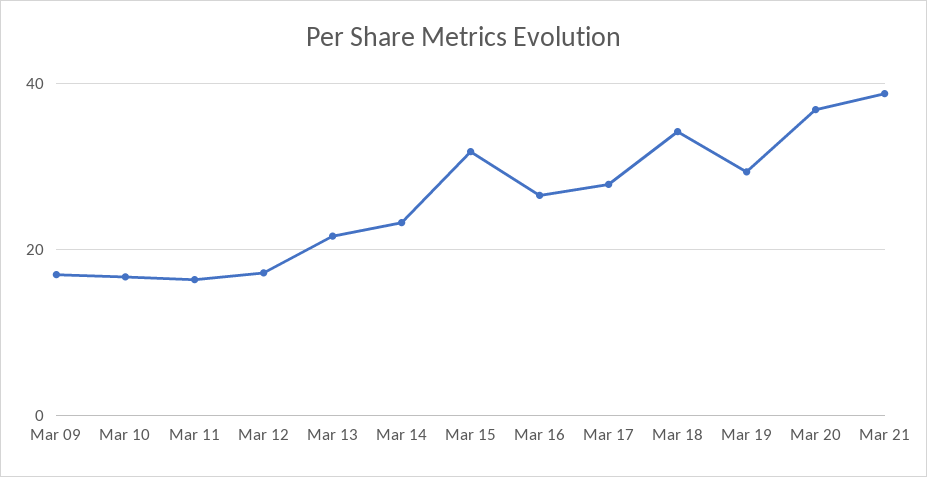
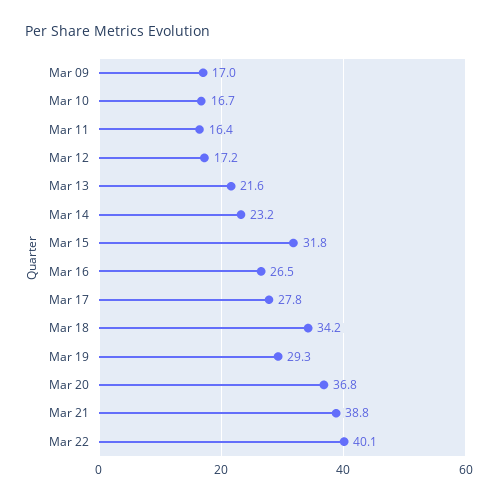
Mar 22: none -> 40.1

